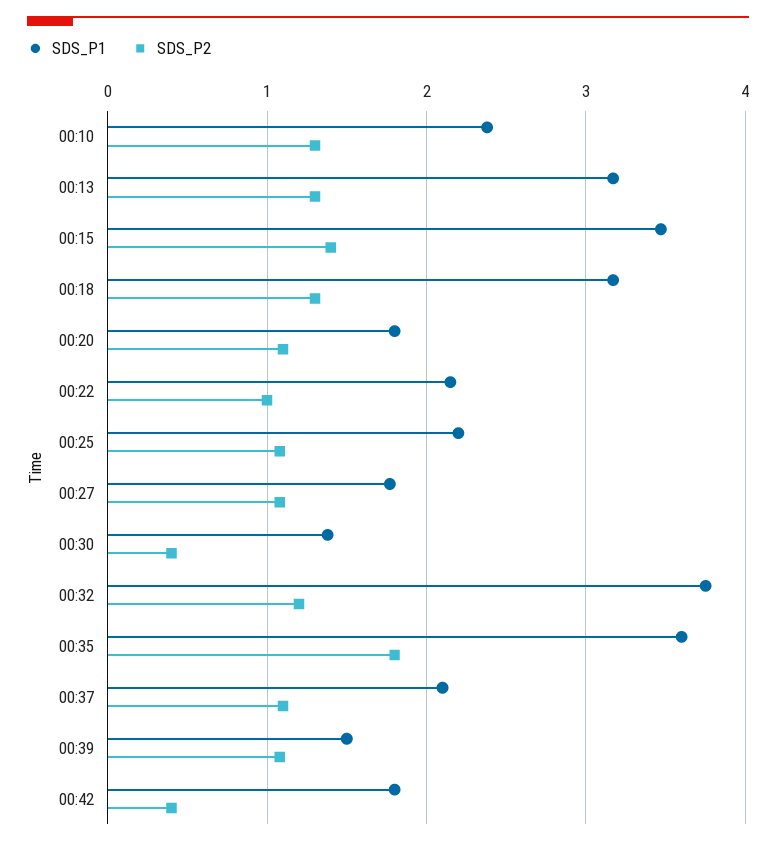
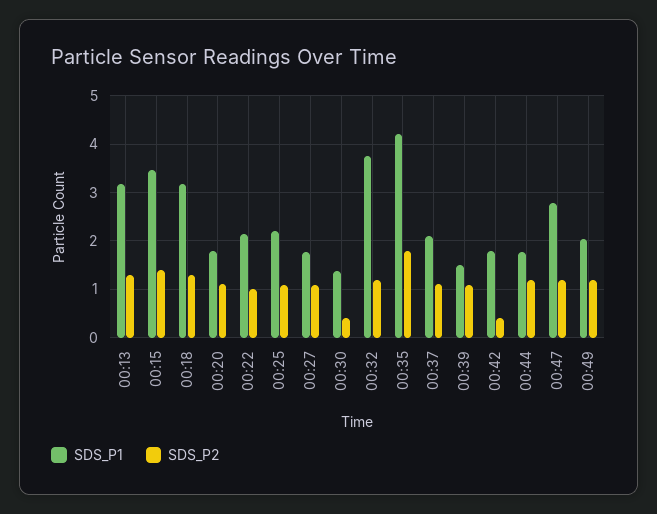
SDS_P1, 00:10: 2.4 -> none
SDS_P2, 00:10: 1.3 -> none
SDS_P1, 00:35: 3.6 -> 4.2
SDS_P1, 00:44: none -> 1.8
SDS_P2, 00:44: none -> 1.2
SDS_P1, 00:47: none -> 2.8
SDS_P2, 00:47: none -> 1.2
SDS_P1, 00:49: none -> 2
SDS_P2, 00:49: none -> 1.2

